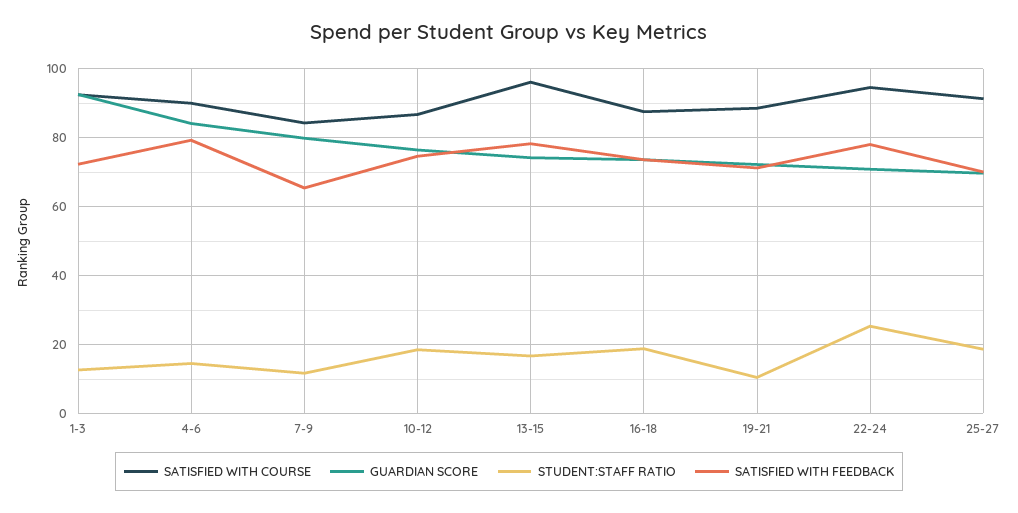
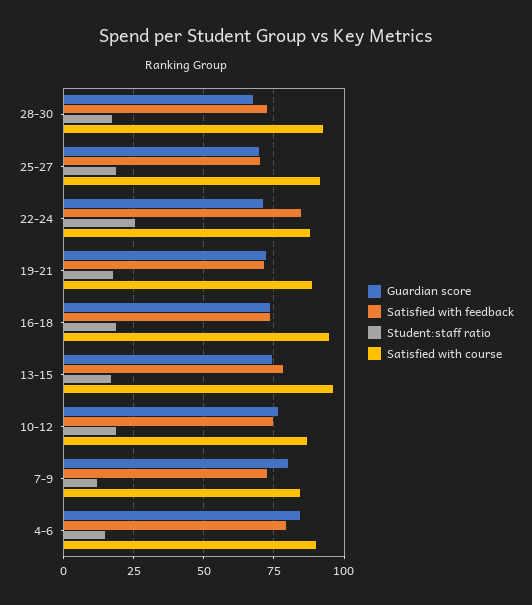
SATISFIED WITH COURSE, 1-3: 92 -> none
GUARDIAN SCORE, 1-3: 92 -> none
STUDENT:STAFF RATIO, 1-3: 12 -> none
SATISFIED WITH FEEDBACK, 1-3: 72 -> none
SATISFIED WITH FEEDBACK, 7-9: 66 -> 72.5
SATISFIED WITH COURSE, 16-18: 88 -> 95
STUDENT:STAFF RATIO, 19-21: 10 -> 17.5
SATISFIED WITH COURSE, 22-24: 94 -> 87.5
SATISFIED WITH FEEDBACK, 22-24: 78 -> 85
GUARDIAN SCORE, 28-30: none -> 67.5
SATISFIED WITH FEEDBACK, 28-30: none -> 72.5
STUDENT:STAFF RATIO, 28-30: none -> 17.5
SATISFIED WITH COURSE, 28-30: none -> 92.5

